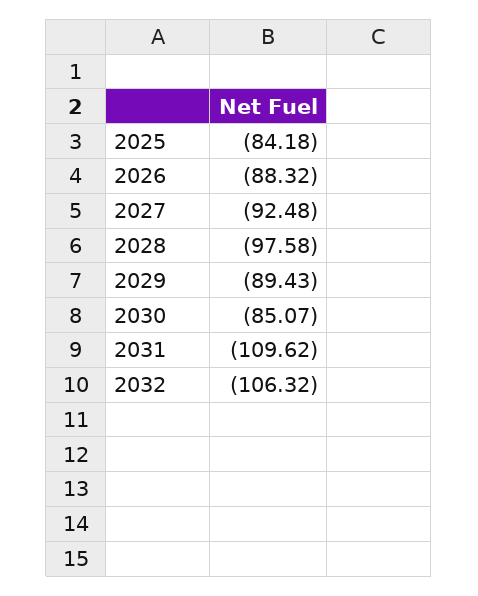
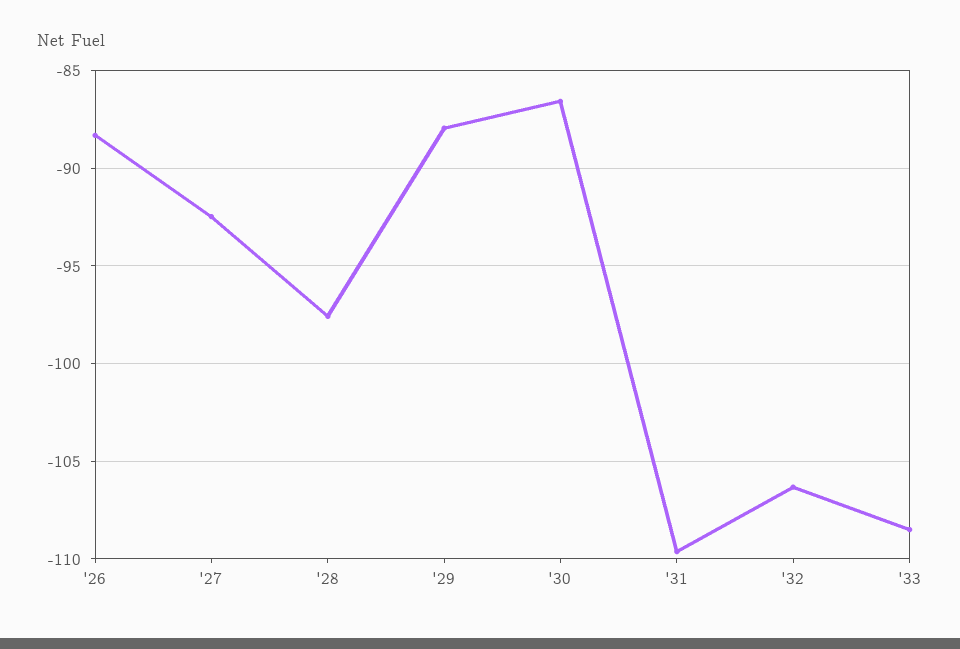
2025: -84.18 -> none
2029: -89.43 -> -88
2030: -85.07 -> -86.5
'33: none -> -108.5

